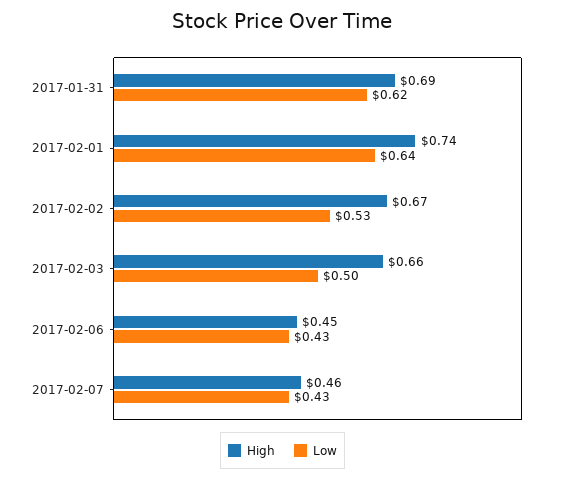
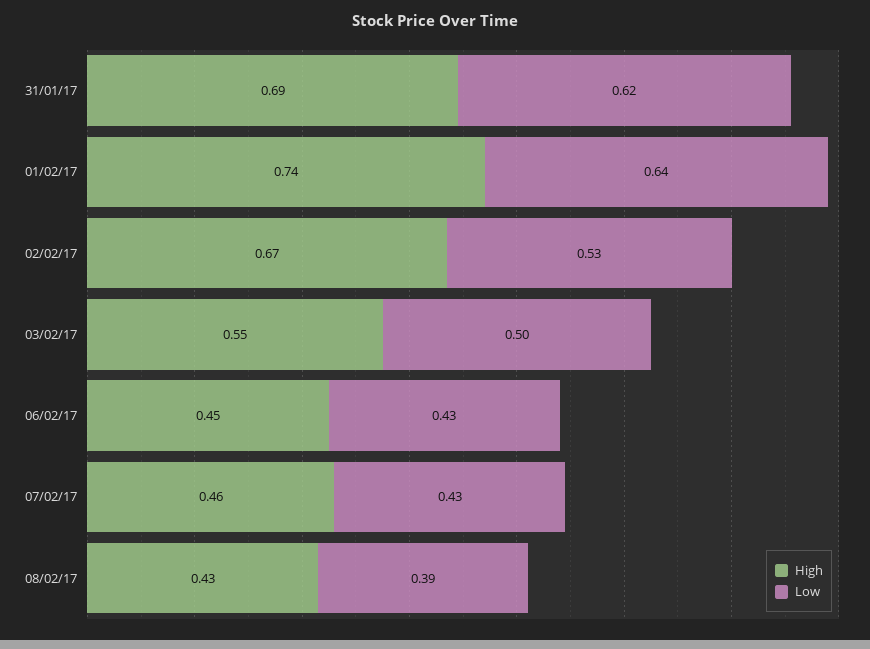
High, 2017-02-03: 0.66 -> 0.55
High, 08/02/17: none -> 0.43
Low, 08/02/17: none -> 0.39

